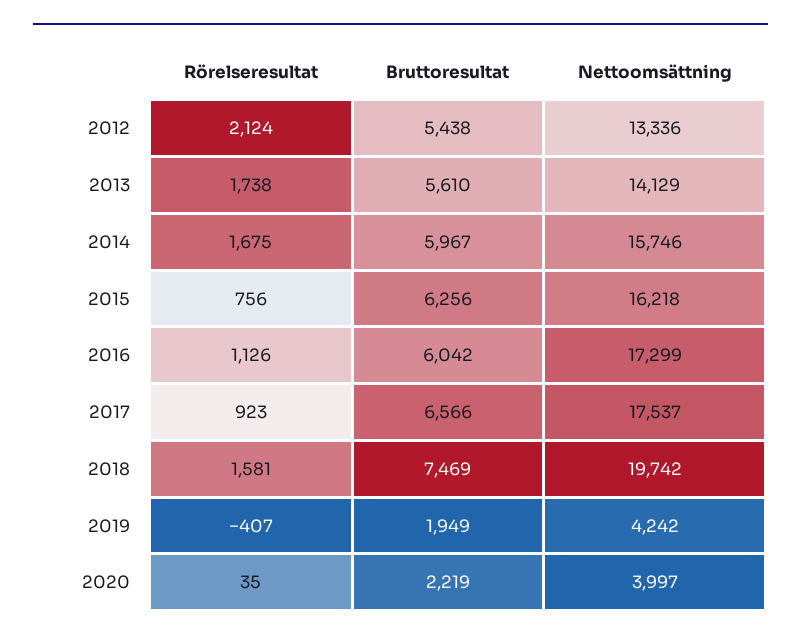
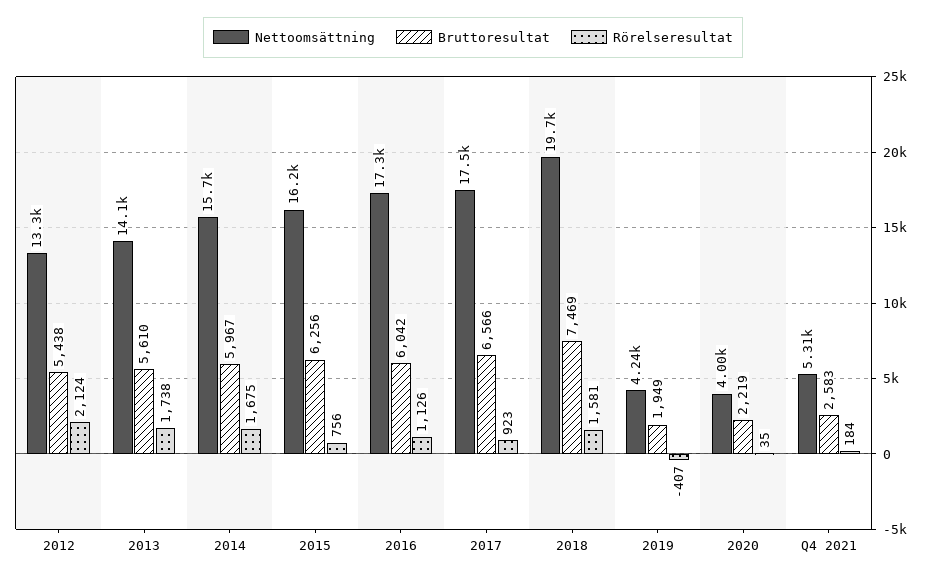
Nettoomsättning, Q4 2021: none -> 5310
Bruttoresultat, Q4 2021: none -> 2583
Rörelseresultat, Q4 2021: none -> 184

